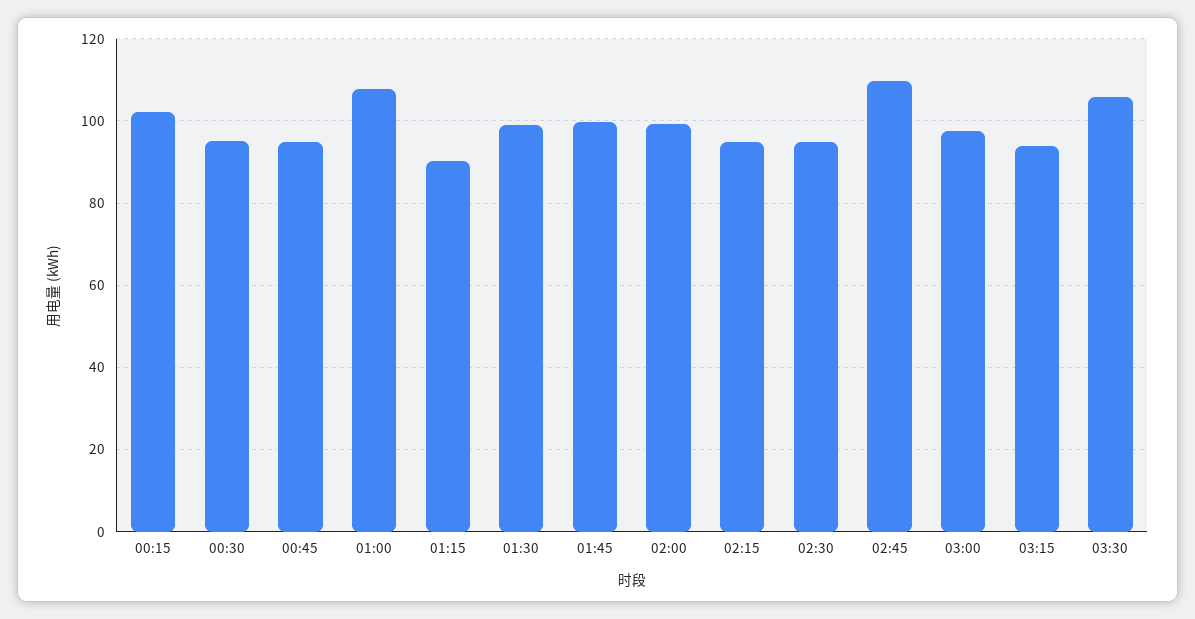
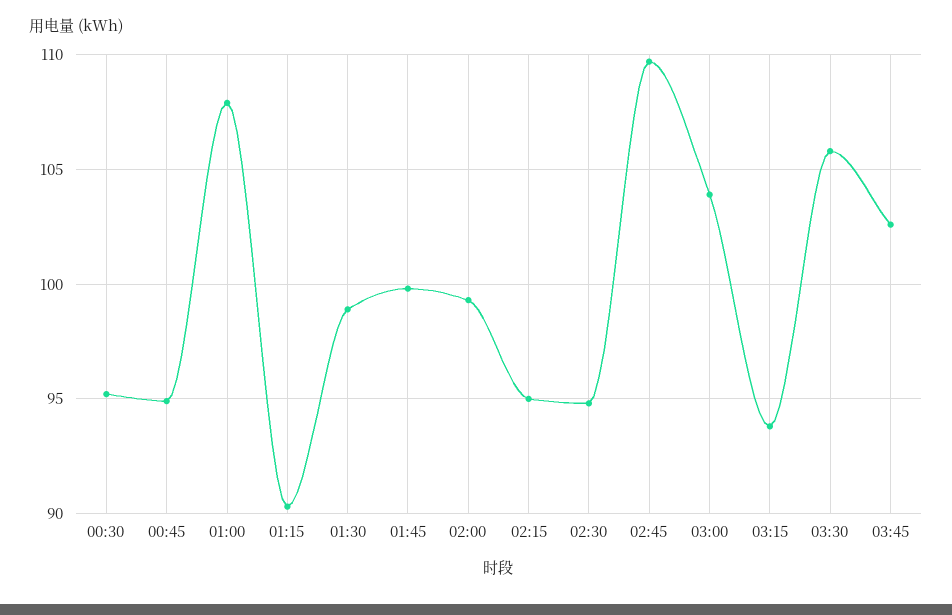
00:15: 102 -> none
03:00: 98 -> 104
03:45: none -> 102.5

